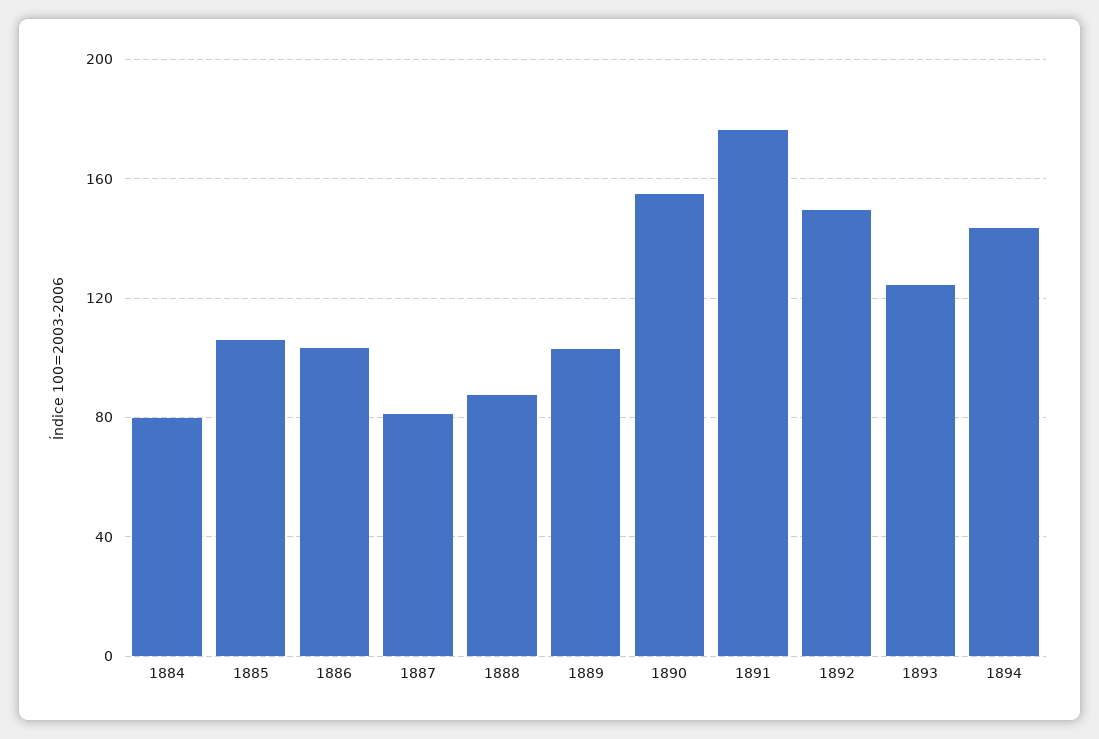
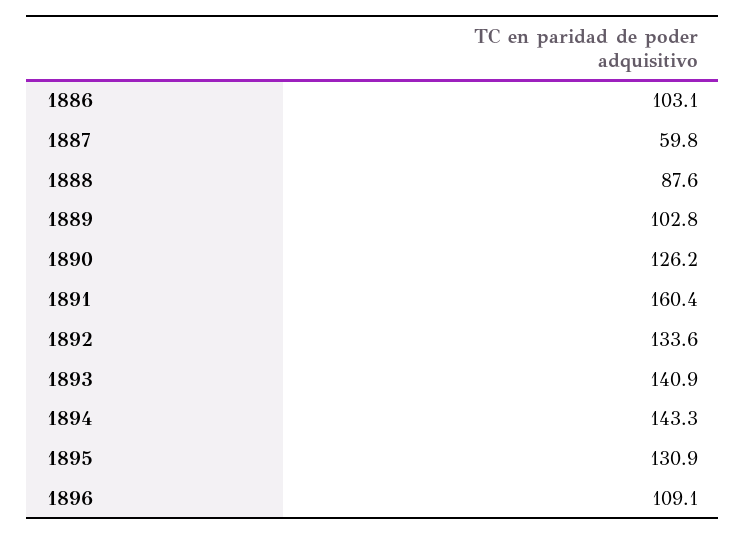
1884: 80 -> none
1885: 105 -> none
1887: 80 -> 59.8
1890: 155 -> 126.2
1891: 175 -> 160.4
1892: 150 -> 133.6
1893: 125 -> 140.9
1895: none -> 130.9
1896: none -> 109.1

